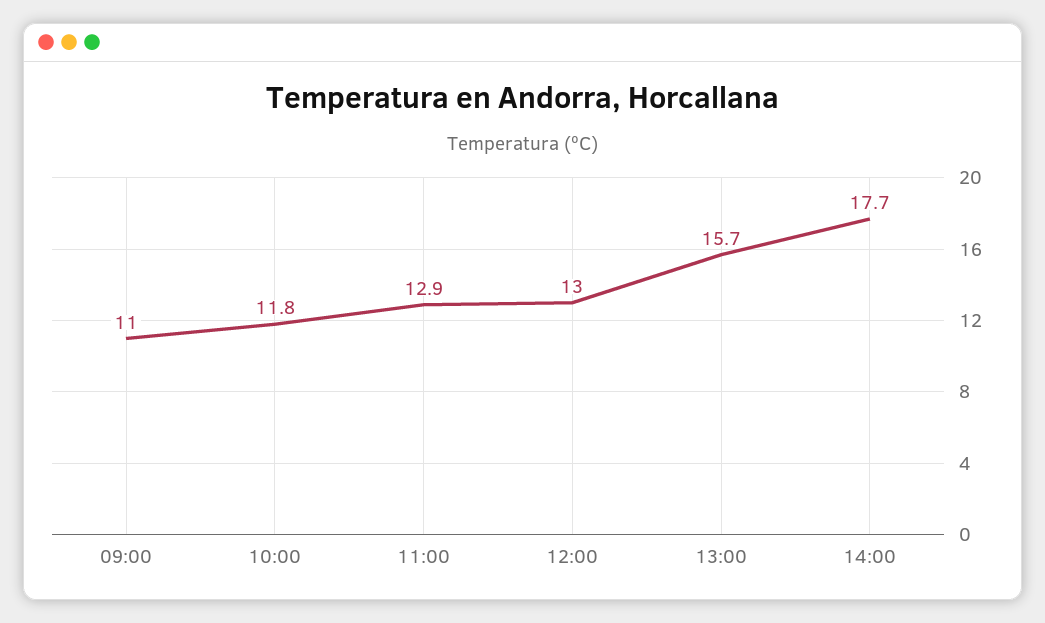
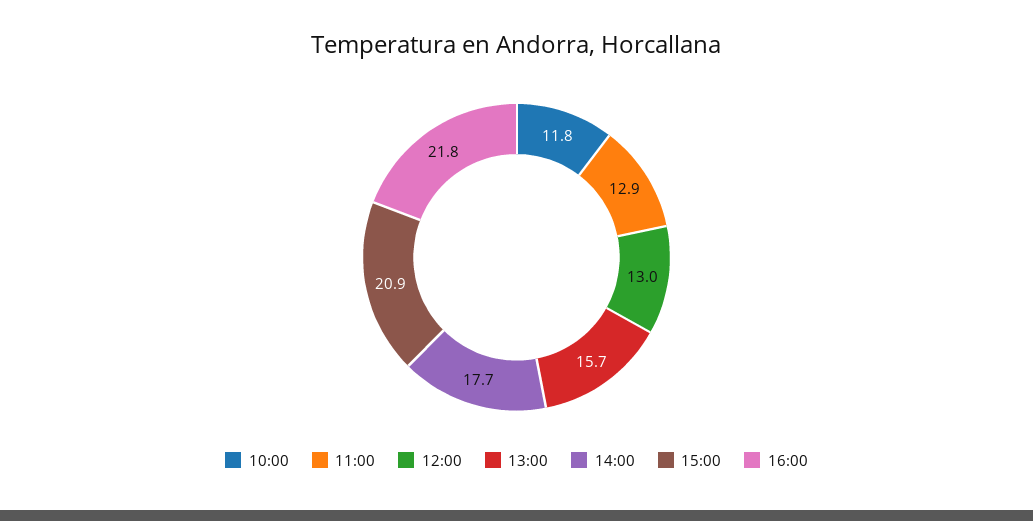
09:00: 11 -> none
15:00: none -> 20.9
16:00: none -> 21.8

